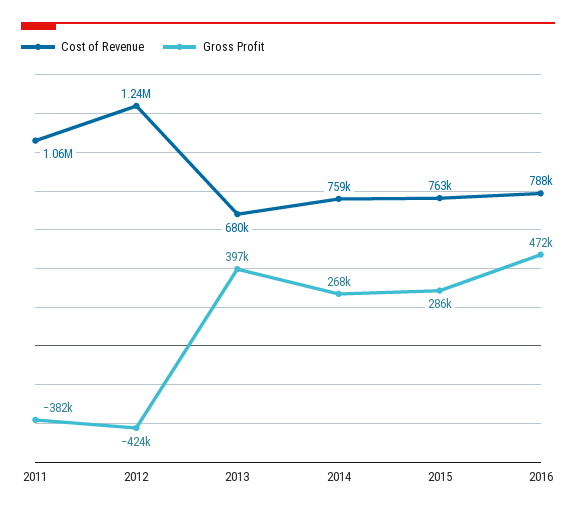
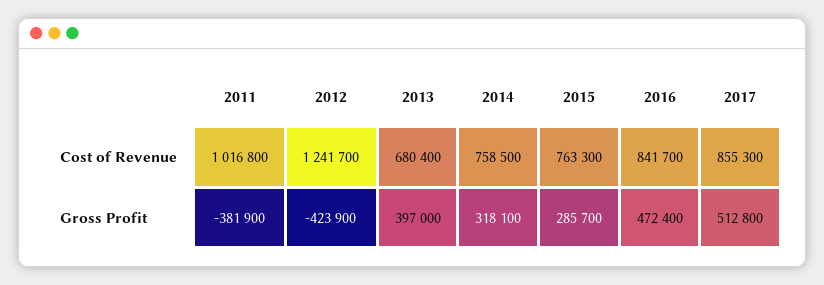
Cost of Revenue, 2011: 1060000 -> 1016800
Gross Profit, 2014: 268000 -> 318100
Cost of Revenue, 2016: 788000 -> 841700
Cost of Revenue, 2017: none -> 855300
Gross Profit, 2017: none -> 512800

